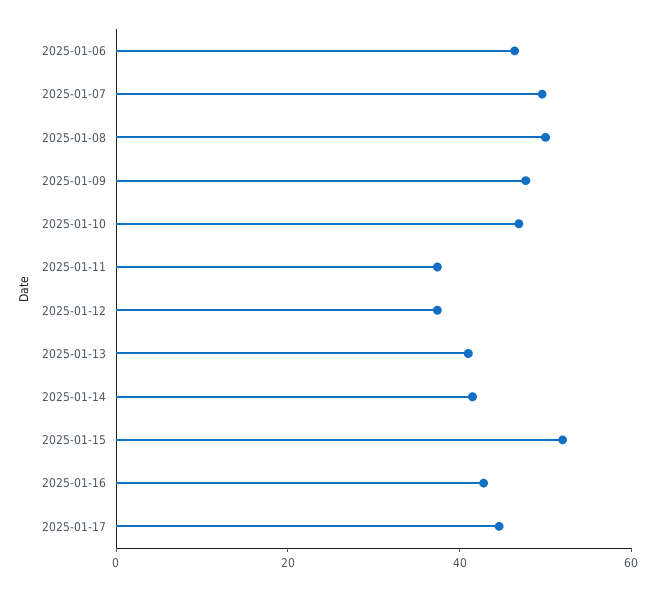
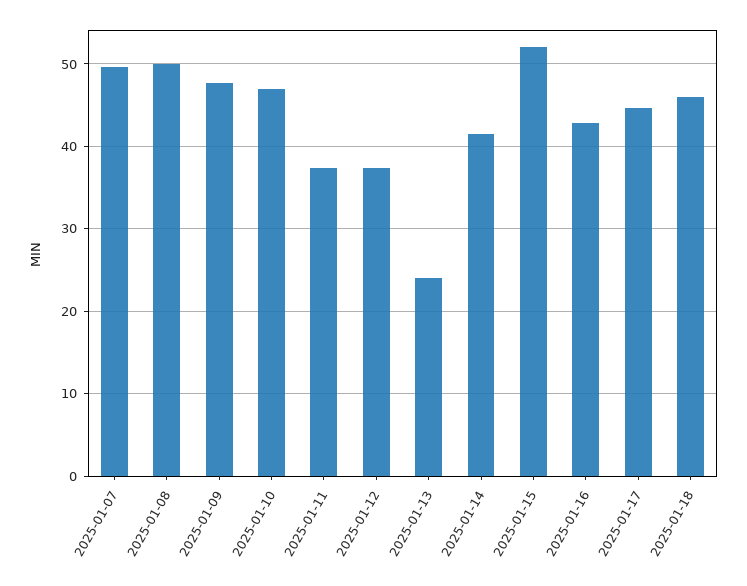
2025-01-06: 45 -> none
2025-01-13: 40 -> 24
2025-01-18: none -> 46

